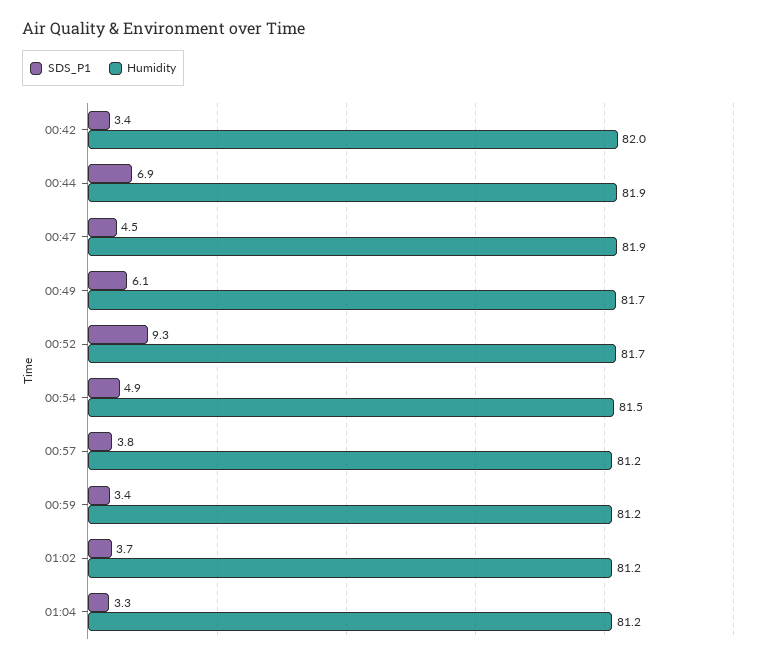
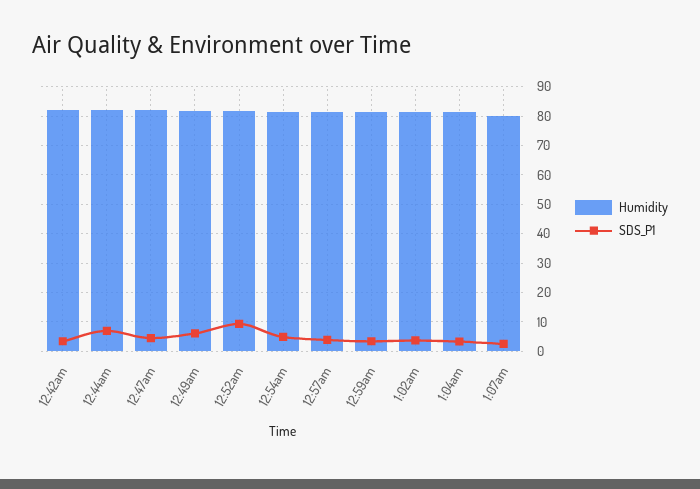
Humidity, 1:07am: none -> 80
SDS_P1, 1:07am: none -> 2.5

